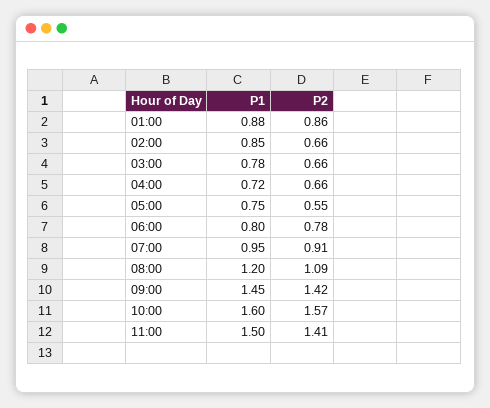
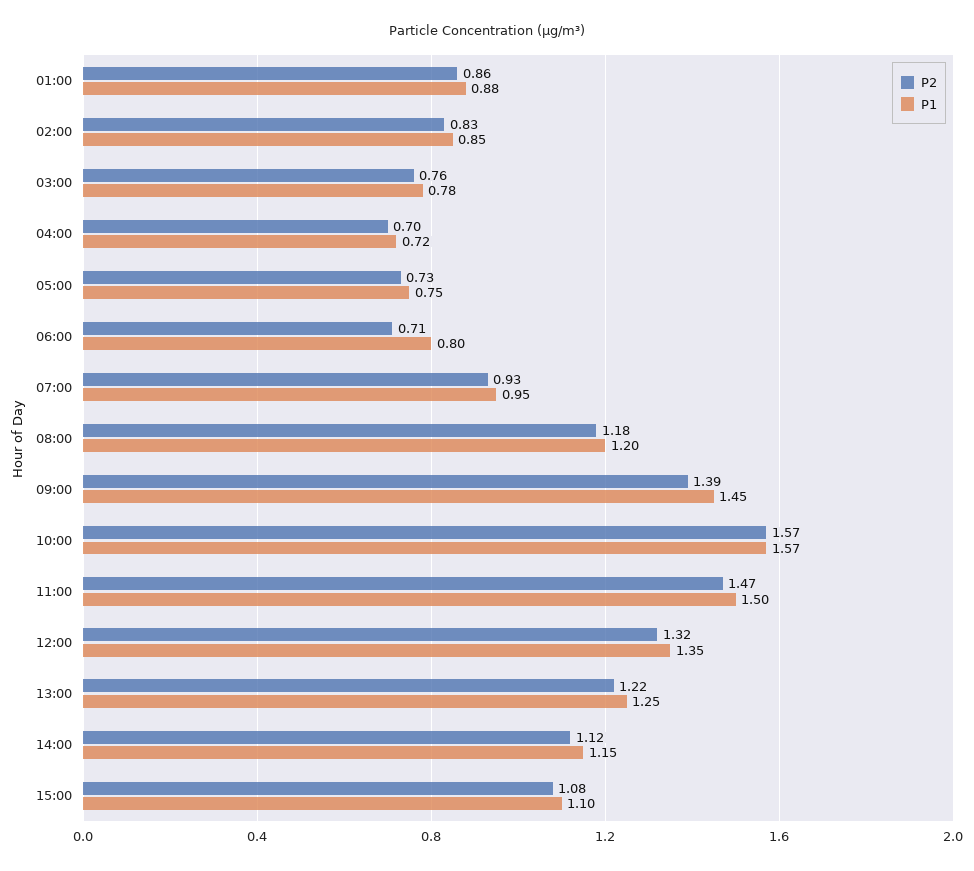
P2, 02:00: 0.66 -> 0.83
P2, 03:00: 0.66 -> 0.76
P2, 04:00: 0.66 -> 0.7
P2, 05:00: 0.55 -> 0.73
P2, 06:00: 0.78 -> 0.71
P2, 07:00: 0.91 -> 0.93
P2, 08:00: 1.09 -> 1.18
P2, 09:00: 1.42 -> 1.39
P1, 10:00: 1.6 -> 1.57
P2, 11:00: 1.41 -> 1.47
P2, 12:00: none -> 1.32
P1, 12:00: none -> 1.35
P2, 13:00: none -> 1.22
P1, 13:00: none -> 1.25
P2, 14:00: none -> 1.12
P1, 14:00: none -> 1.15
P2, 15:00: none -> 1.08
P1, 15:00: none -> 1.1

